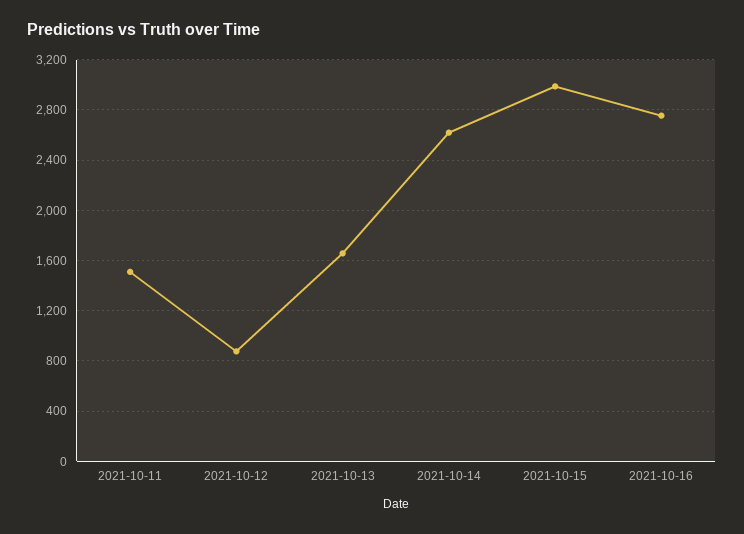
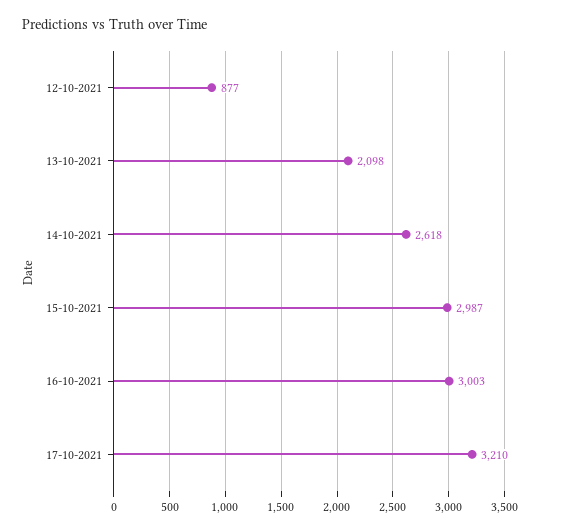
2021-10-11: 1500 -> none
2021-10-13: 1650 -> 2098
2021-10-16: 2750 -> 3003
17-10-2021: none -> 3210

